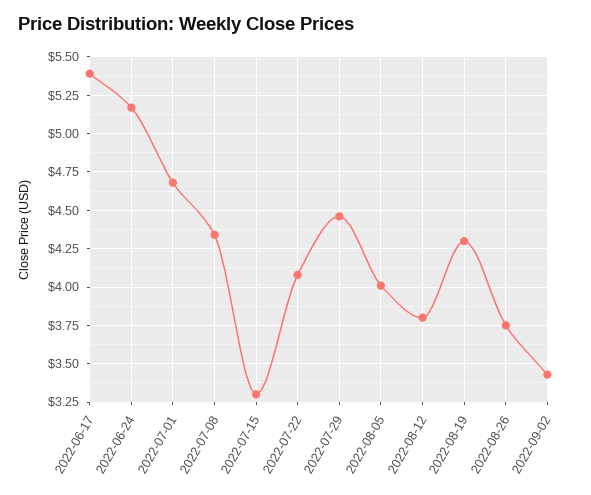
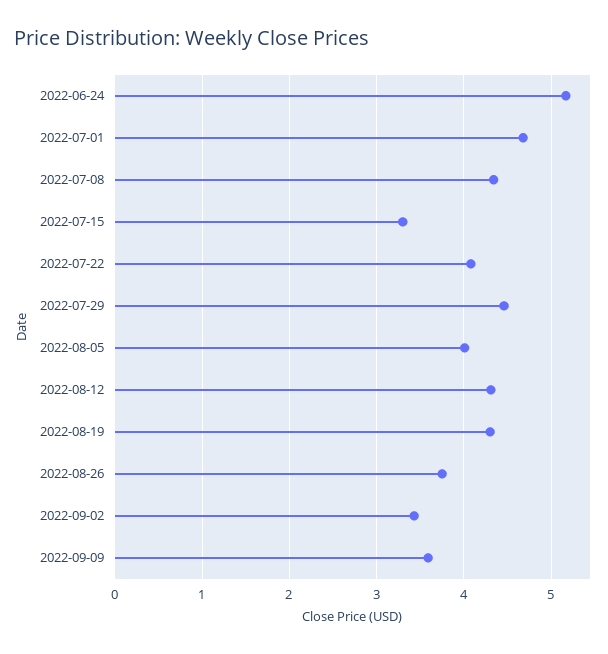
2022-06-17: 5.4 -> none
2022-08-12: 3.8 -> 4.3
2022-09-09: none -> 3.6

